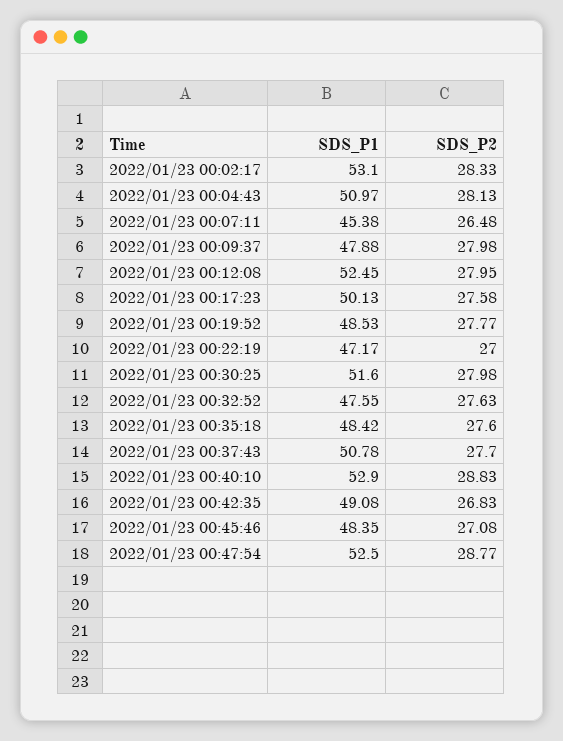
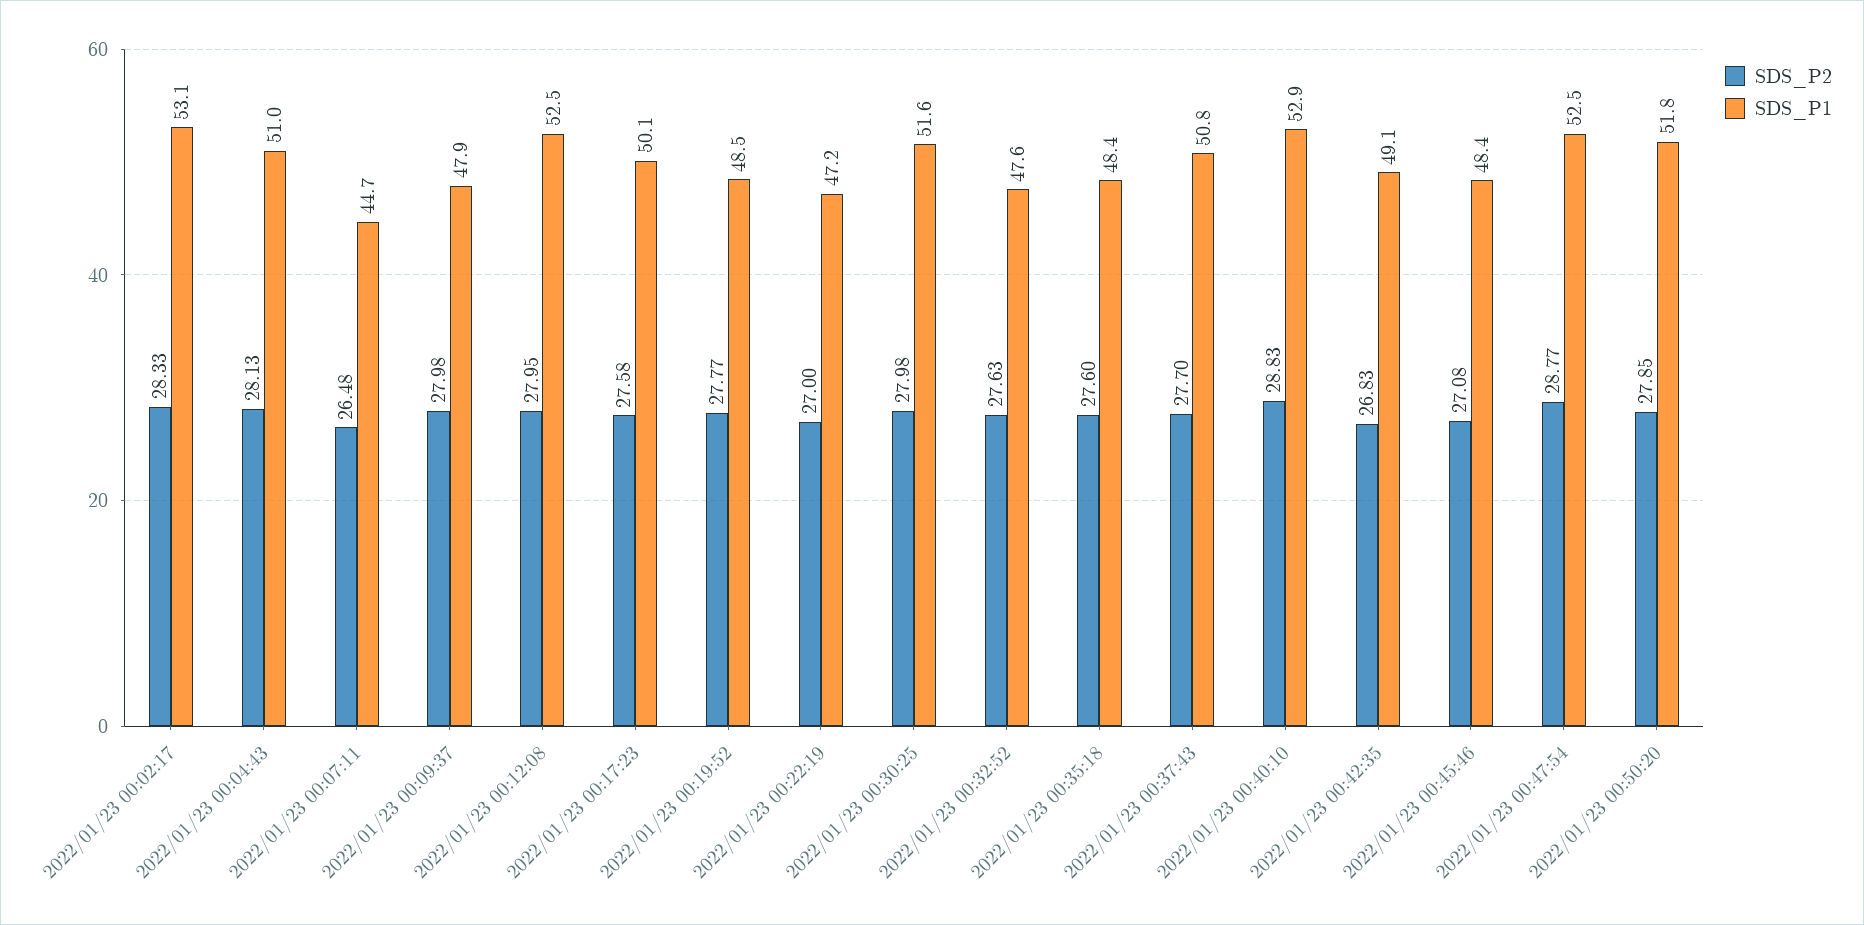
SDS_P1, 2022/01/23 00:07:11: 45.38 -> 44.7
SDS_P2, 2022/01/23 00:50:20: none -> 27.85
SDS_P1, 2022/01/23 00:50:20: none -> 51.8

